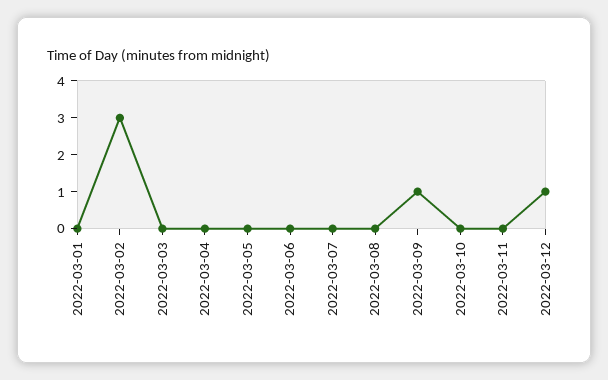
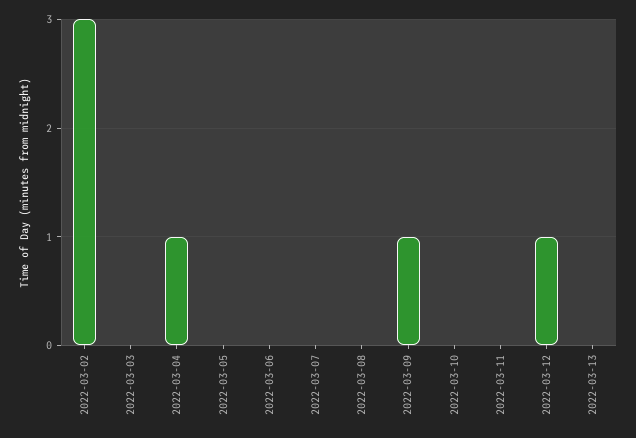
2022-03-01: 0 -> none
2022-03-04: 0 -> 1
2022-03-13: none -> 0

